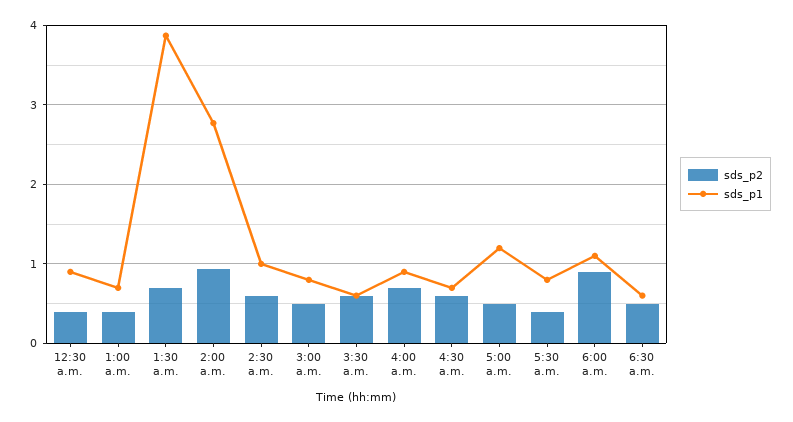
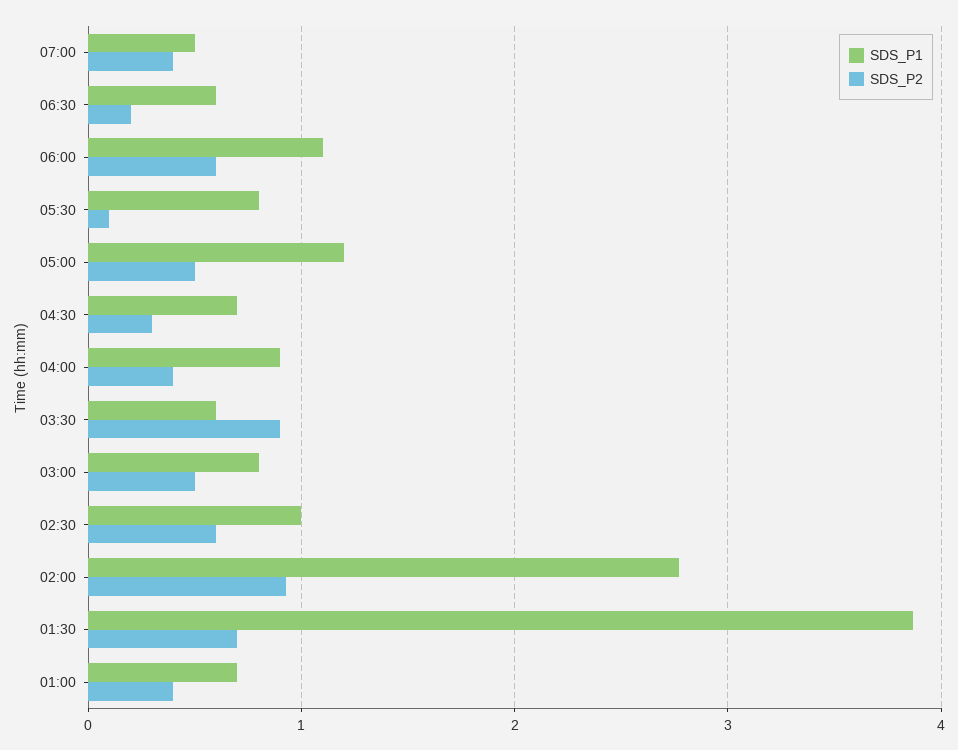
sds_p2, 12:30 a.m.: 0.4 -> none
sds_p1, 12:30 a.m.: 0.9 -> none
sds_p2, 3:30 a.m.: 0.6 -> 0.9
sds_p2, 4:00 a.m.: 0.7 -> 0.4
sds_p2, 4:30 a.m.: 0.6 -> 0.3
sds_p2, 5:30 a.m.: 0.4 -> 0.1
sds_p2, 6:00 a.m.: 0.9 -> 0.6
sds_p2, 6:30 a.m.: 0.5 -> 0.2
sds_p1, 07:00: none -> 0.5
sds_p2, 07:00: none -> 0.4

